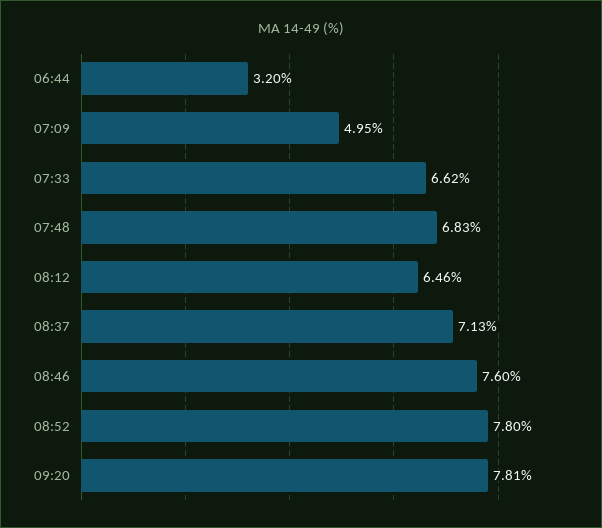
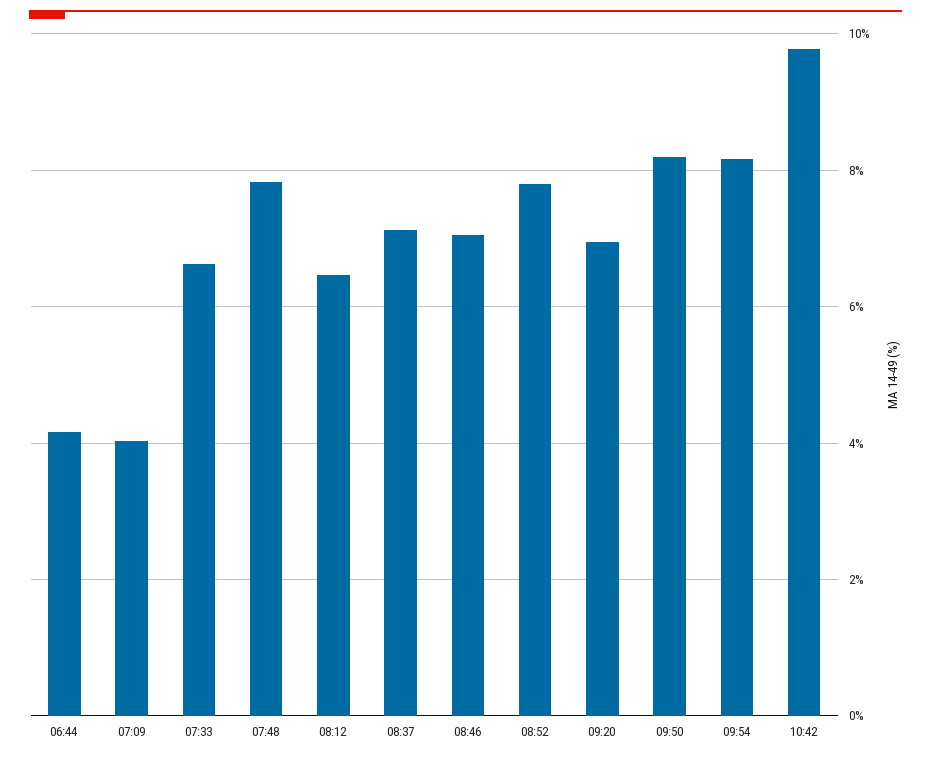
06:44: 3.2 -> 4.2
07:09: 4.95 -> 4
07:48: 6.83 -> 7.8
08:46: 7.6 -> 7
09:20: 7.81 -> 7
09:50: none -> 8.2
09:54: none -> 8.2
10:42: none -> 9.8

